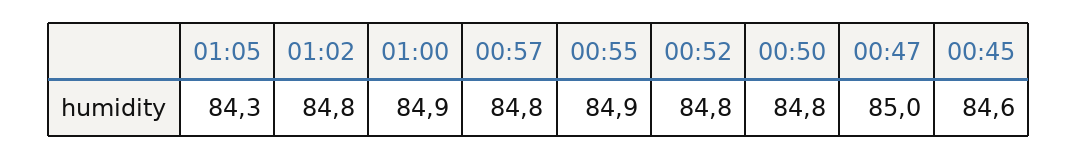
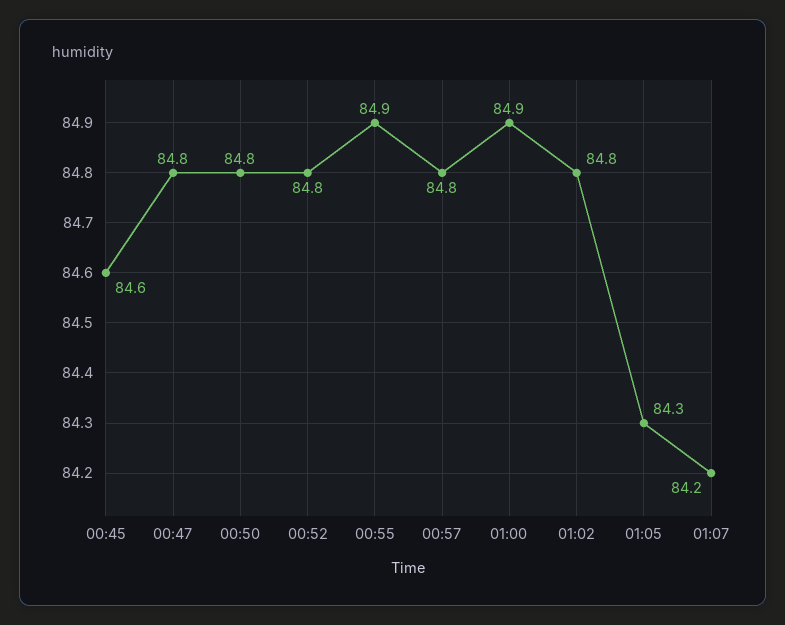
00:47: 85 -> 84.8
01:07: none -> 84.2

